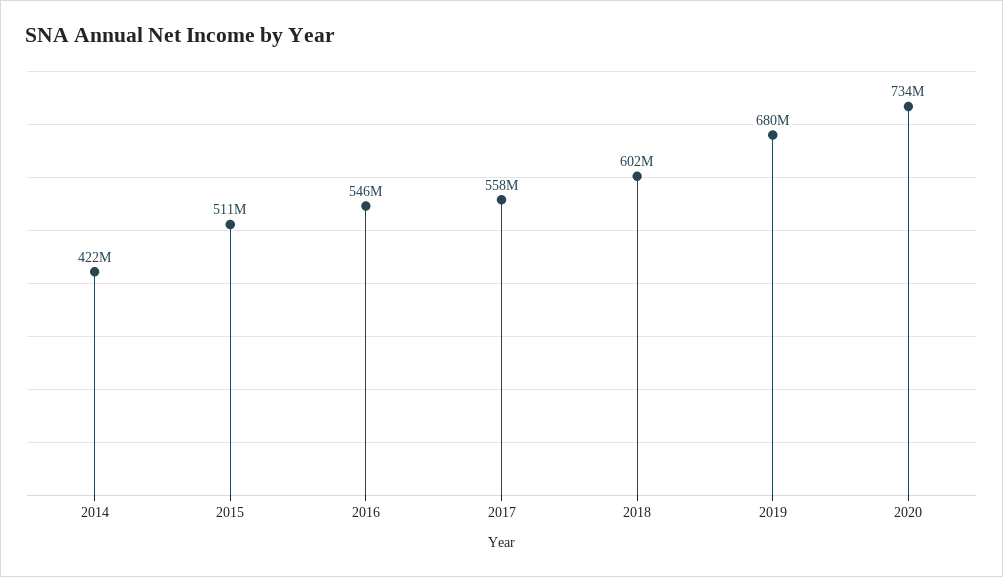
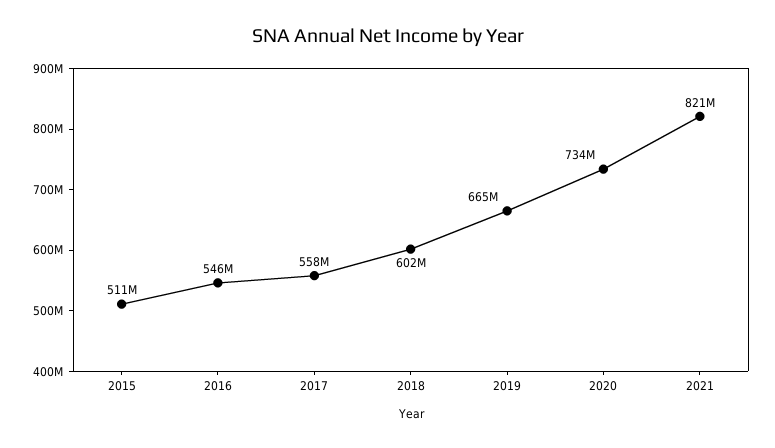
2014: 422000000 -> none
2019: 680000000 -> 665000000
2021: none -> 821000000

